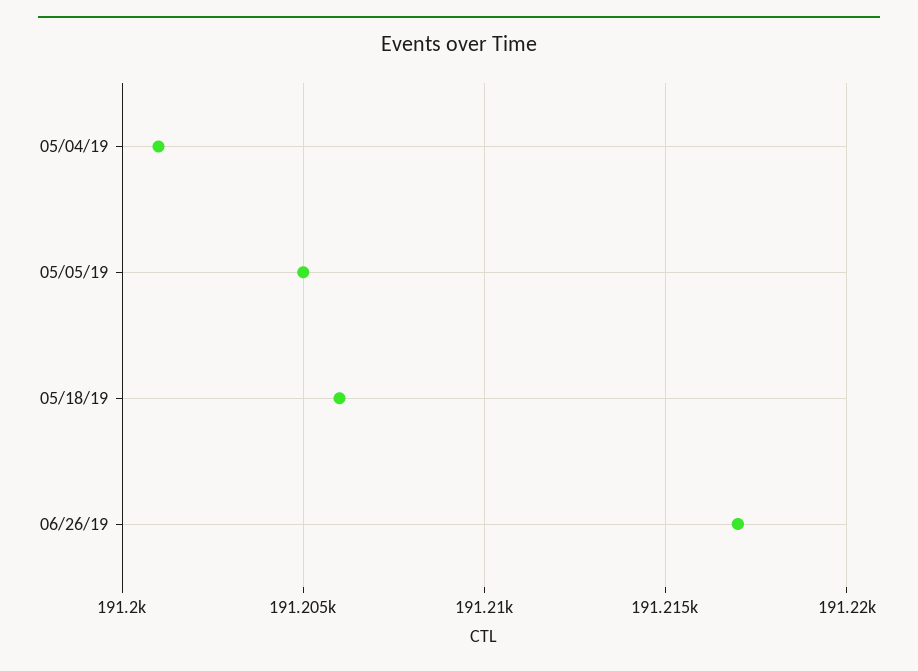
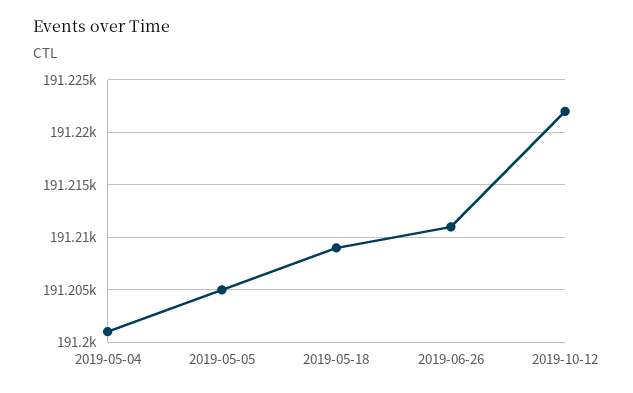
05/18/19: 191206 -> 191209
06/26/19: 191217 -> 191211
2019-10-12: none -> 191222

